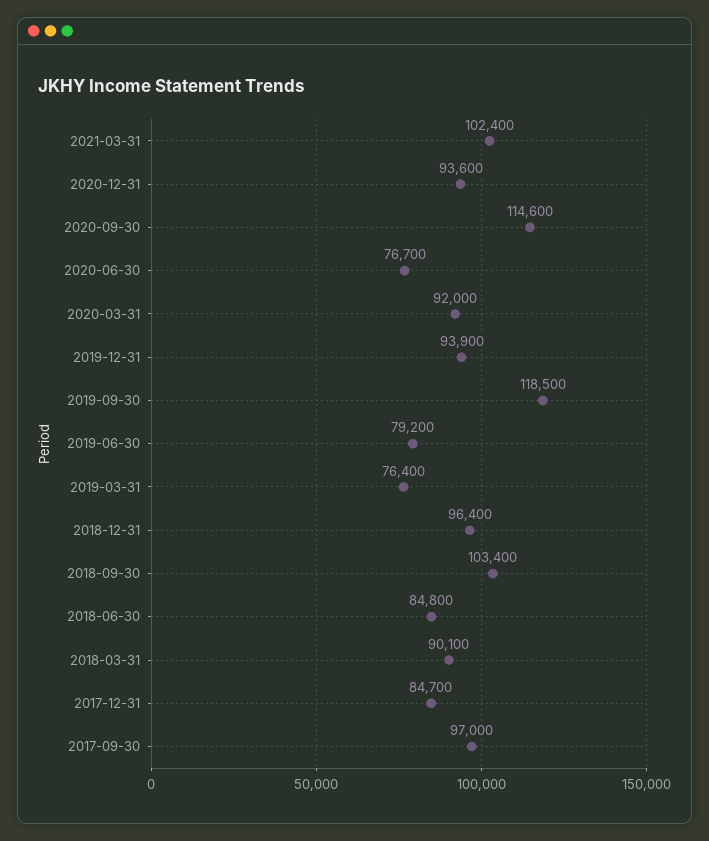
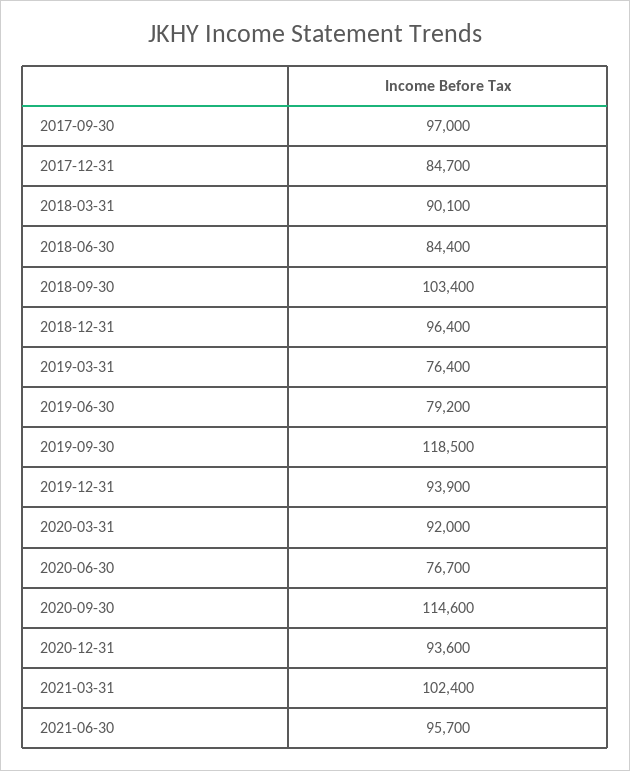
2018-06-30: 84800 -> 84400
2021-06-30: none -> 95700

